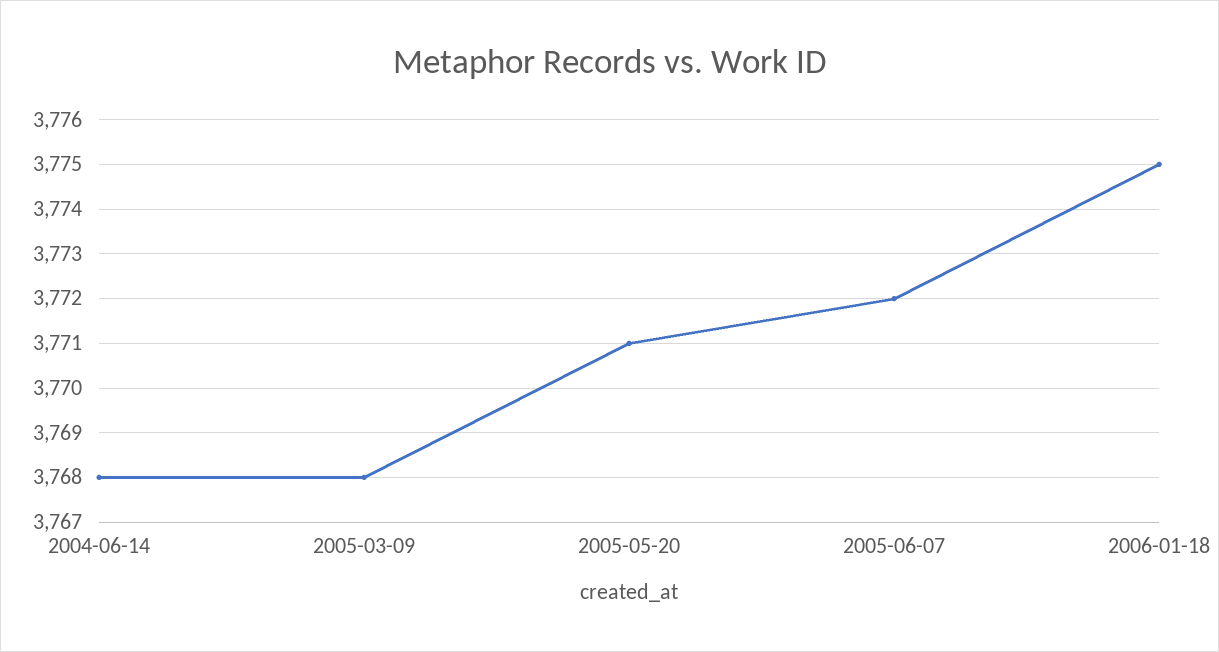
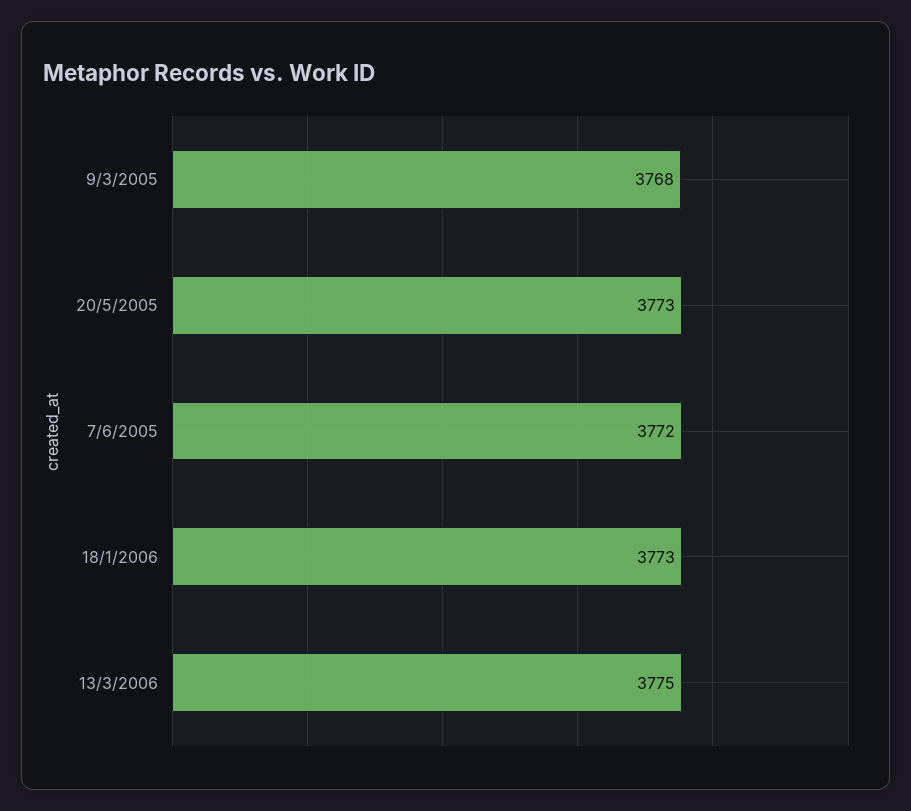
2004-06-14: 3768 -> none
2005-05-20: 3771 -> 3773
2006-01-18: 3775 -> 3773
13/3/2006: none -> 3775

